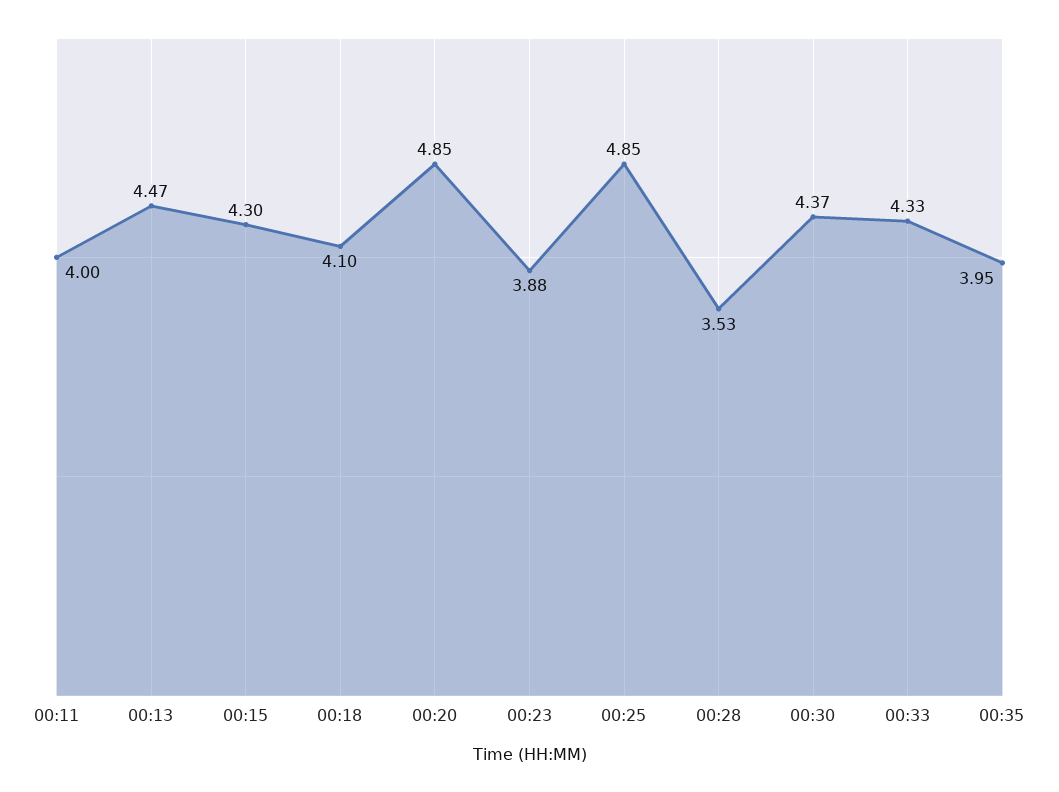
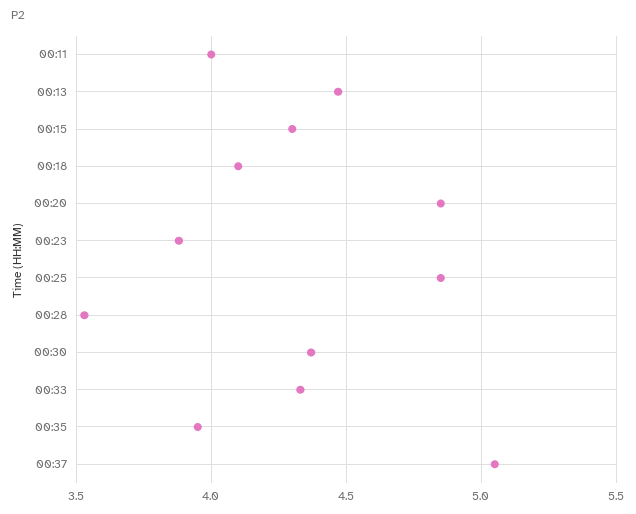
00:37: none -> 5.05

